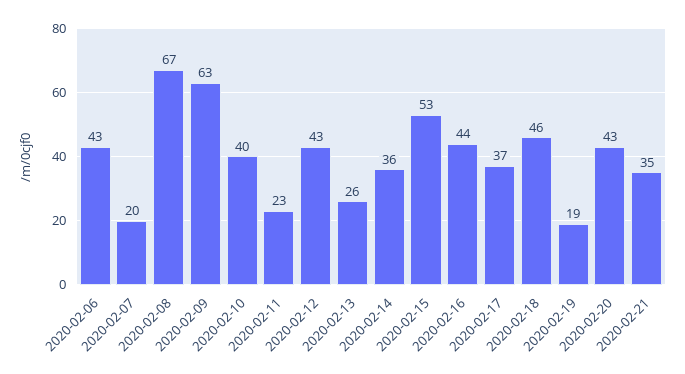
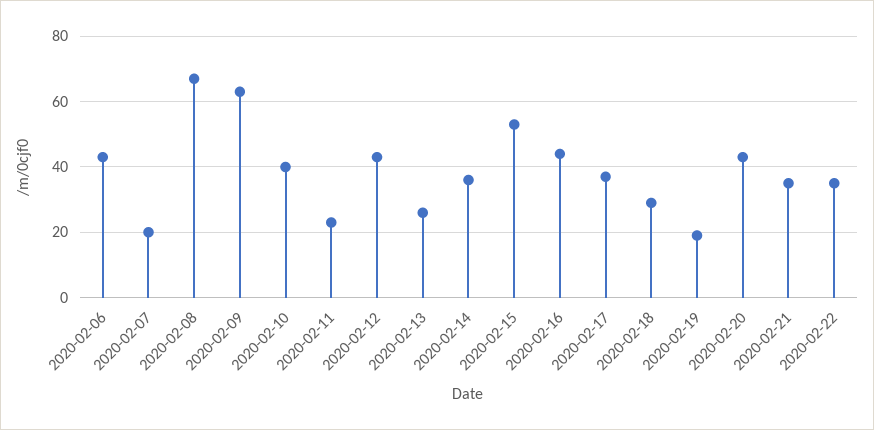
2020-02-18: 46 -> 30
2020-02-22: none -> 35

